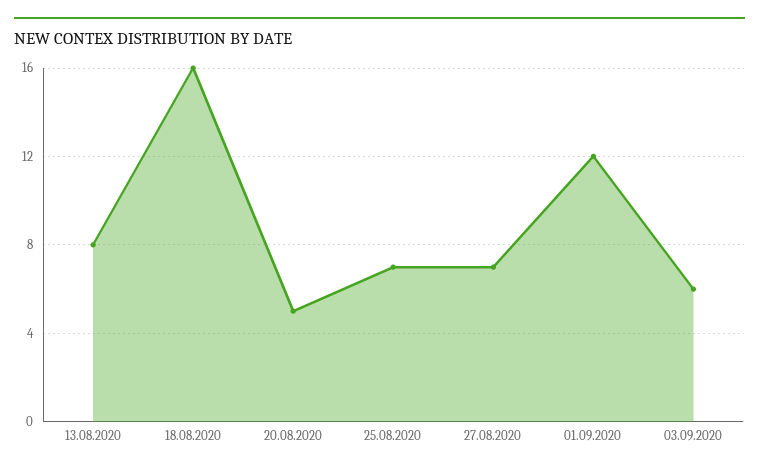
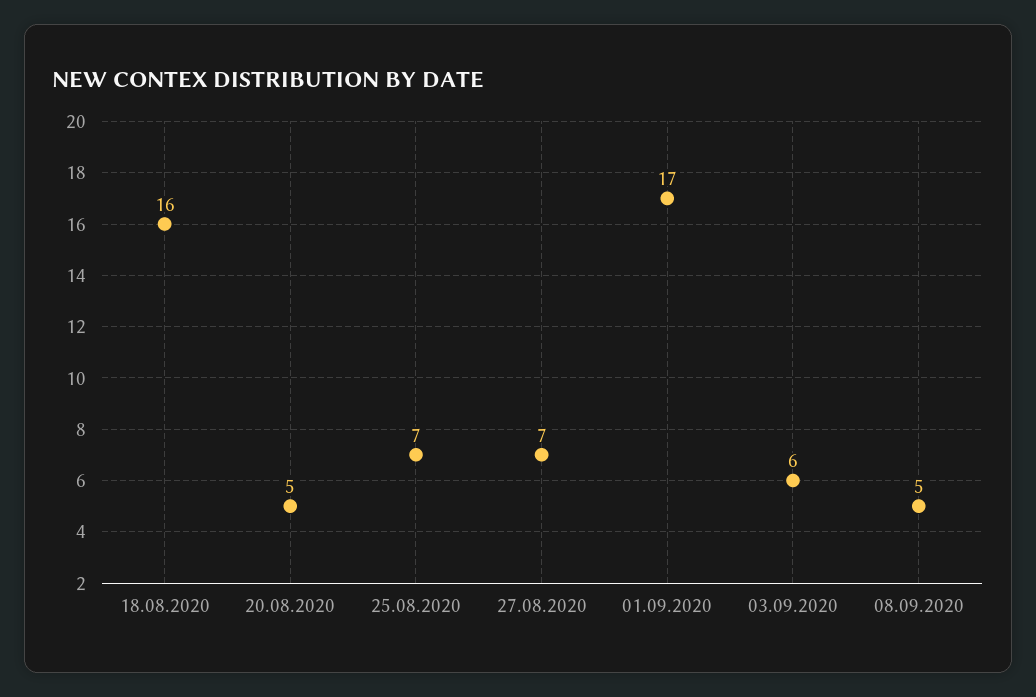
13.08.2020: 8 -> none
01.09.2020: 12 -> 17
08.09.2020: none -> 5

